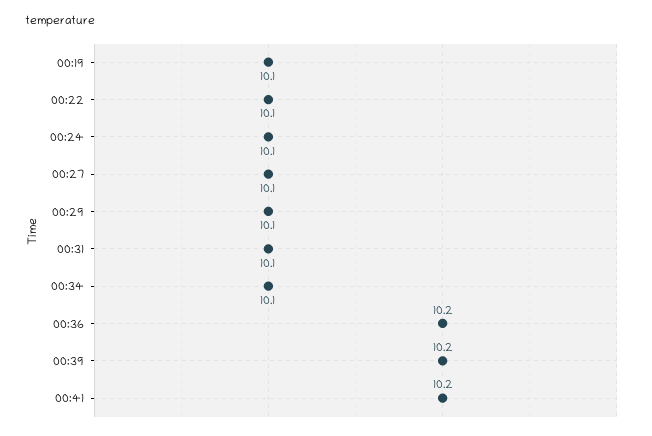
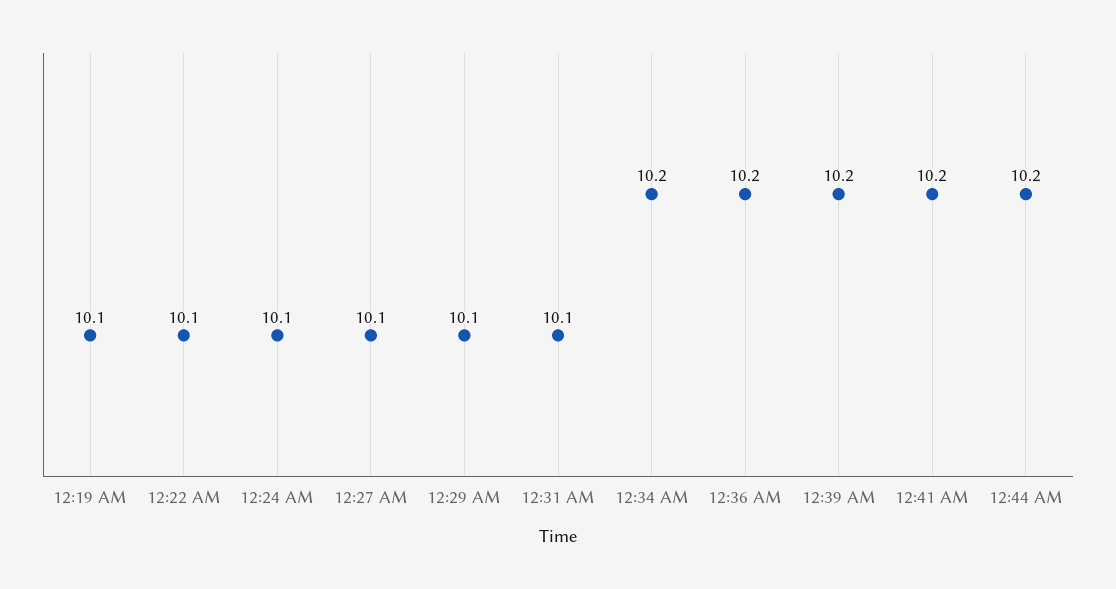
00:34: 10.1 -> 10.2
12:44 AM: none -> 10.2

